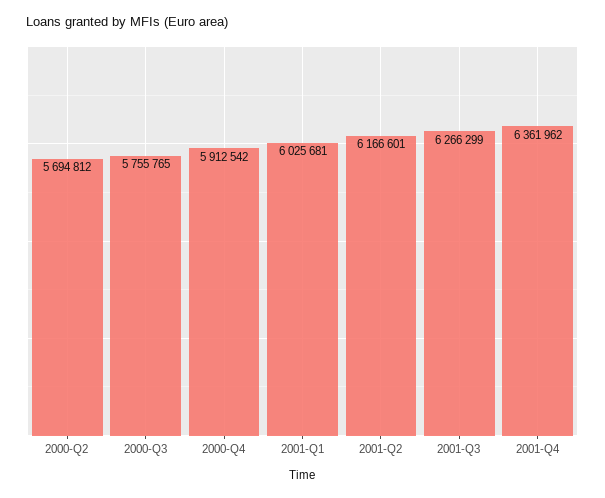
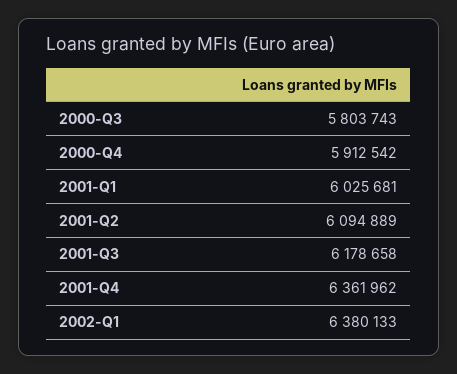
2000-Q2: 5694812 -> none
2000-Q3: 5755765 -> 5803743
2001-Q2: 6166601 -> 6094889
2001-Q3: 6266299 -> 6178658
2002-Q1: none -> 6380133

